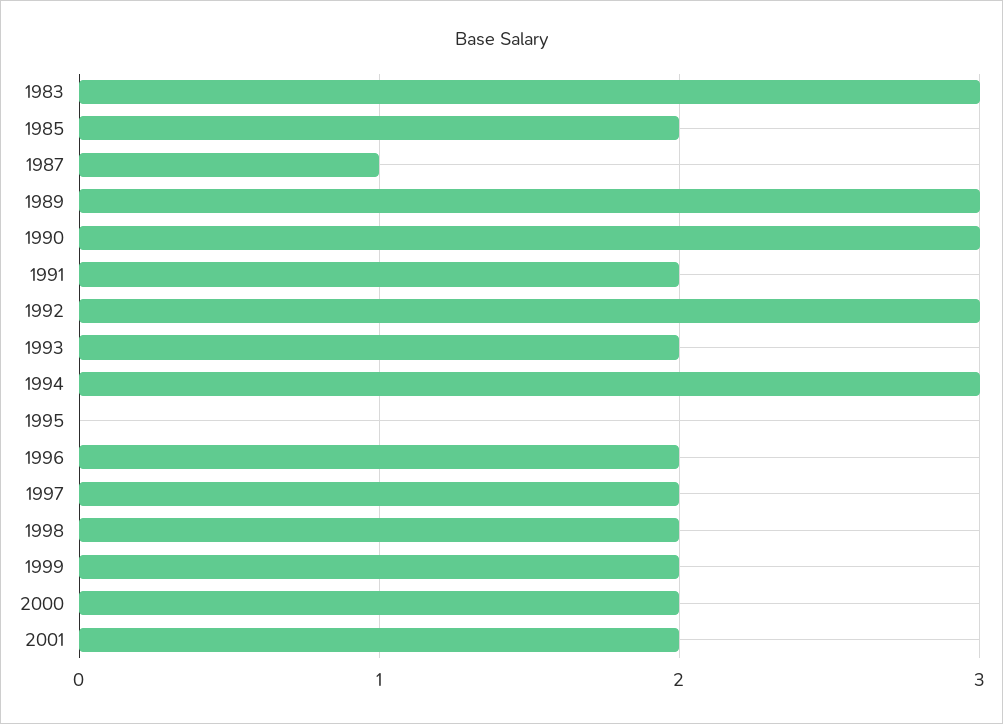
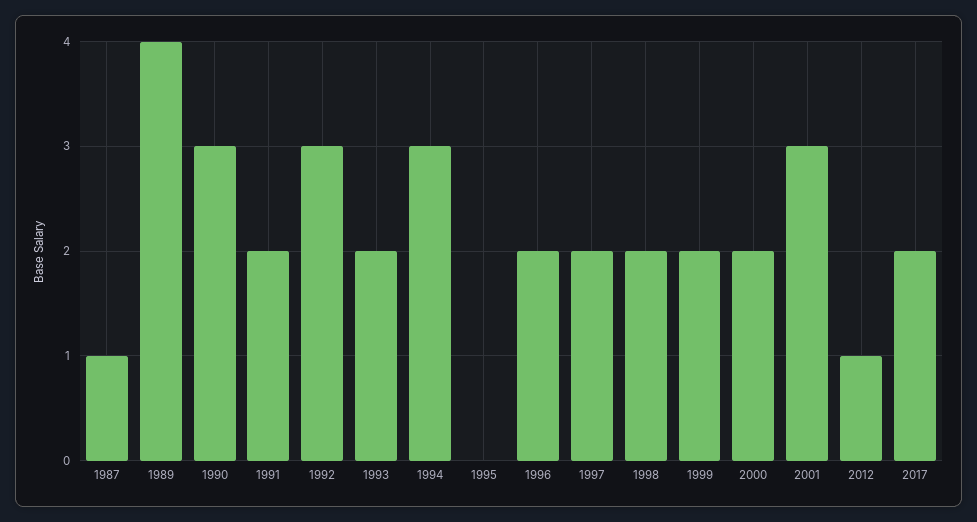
1983: 3 -> none
1985: 2 -> none
1989: 3 -> 4
2001: 2 -> 3
2012: none -> 1
2017: none -> 2

